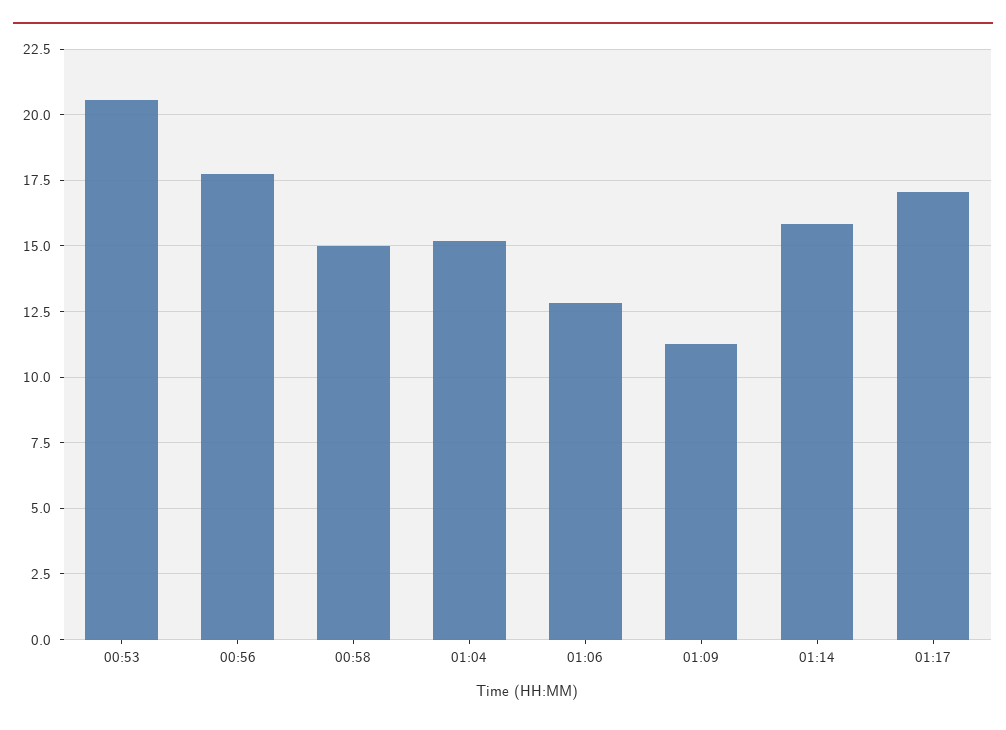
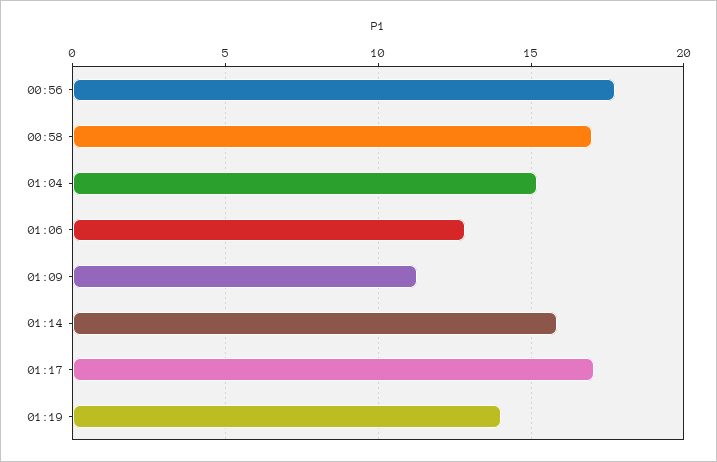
00:53: 20.5 -> none
00:58: 15 -> 17
01:19: none -> 14

